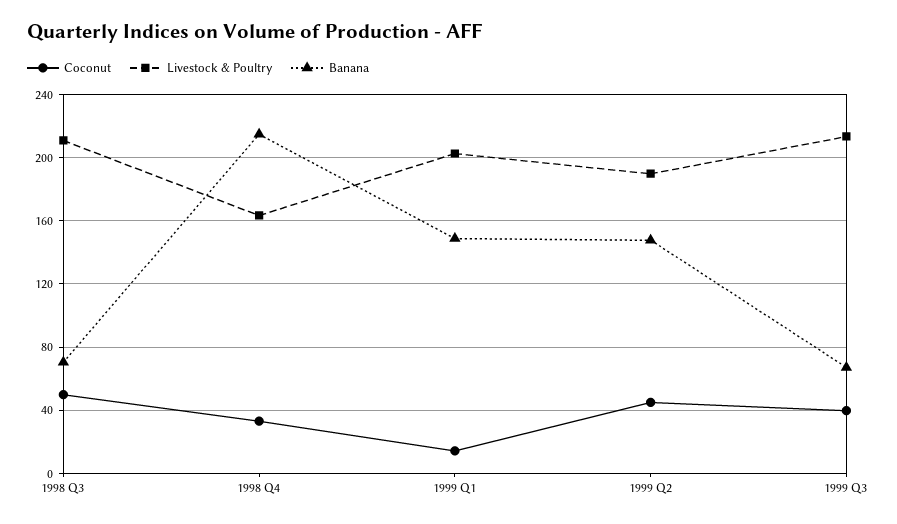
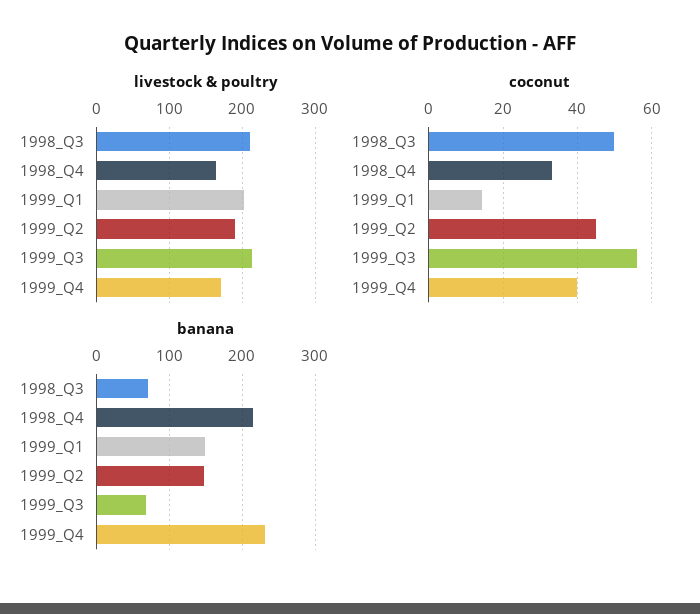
Coconut, 1999 Q3: 40 -> 56
Livestock & Poultry, 1999_Q4: none -> 170
Coconut, 1999_Q4: none -> 40
Banana, 1999_Q4: none -> 230

